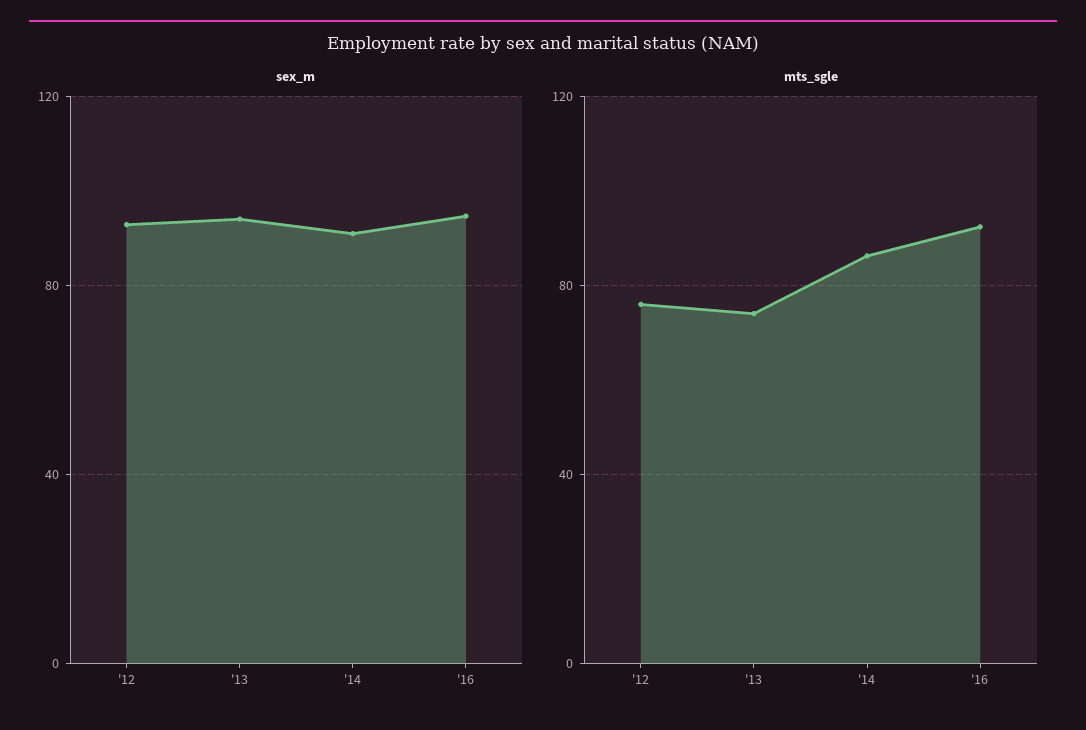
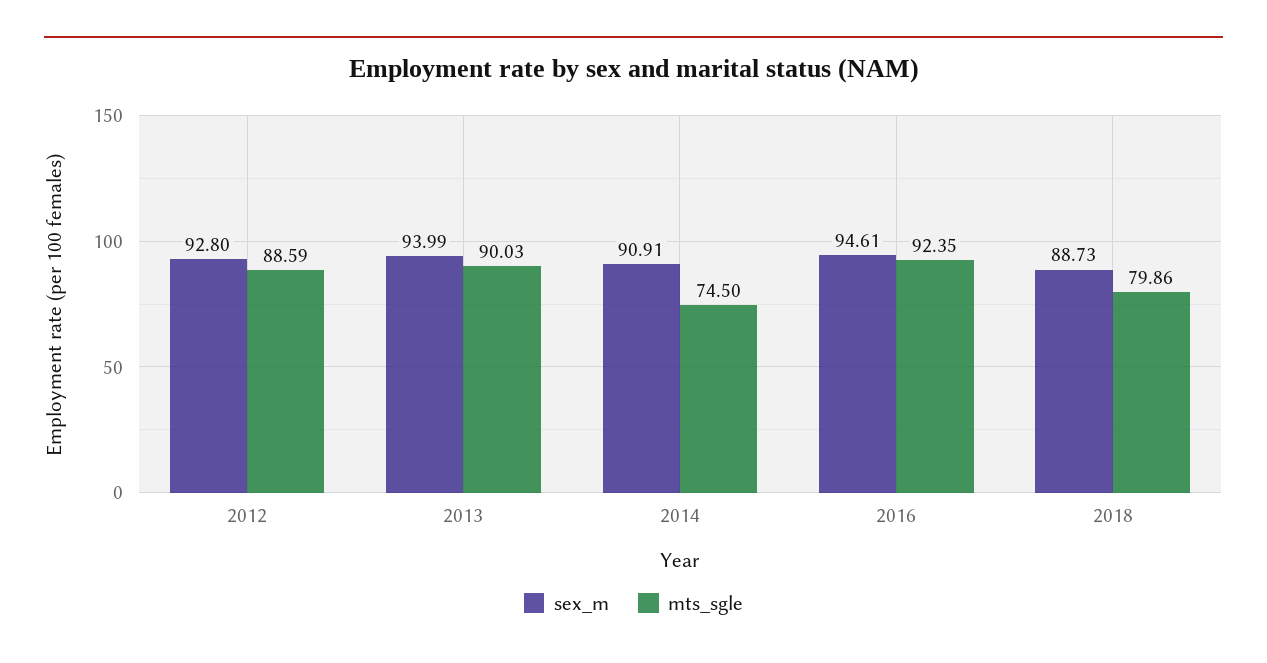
mts_sgle, '12: 75 -> 88.59
mts_sgle, '13: 75 -> 90.03
mts_sgle, '14: 85 -> 74.5
sex_m, 2018: none -> 88.73
mts_sgle, 2018: none -> 79.86

